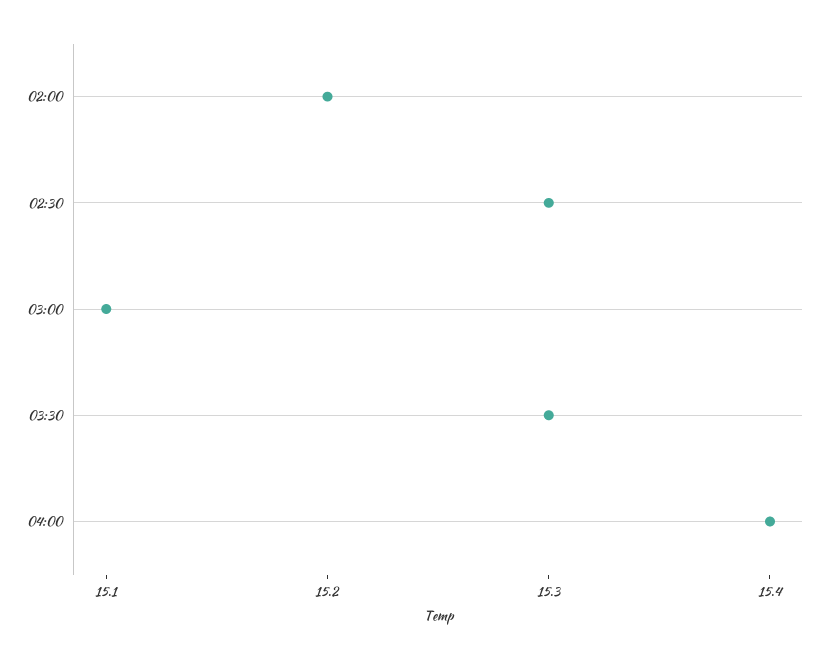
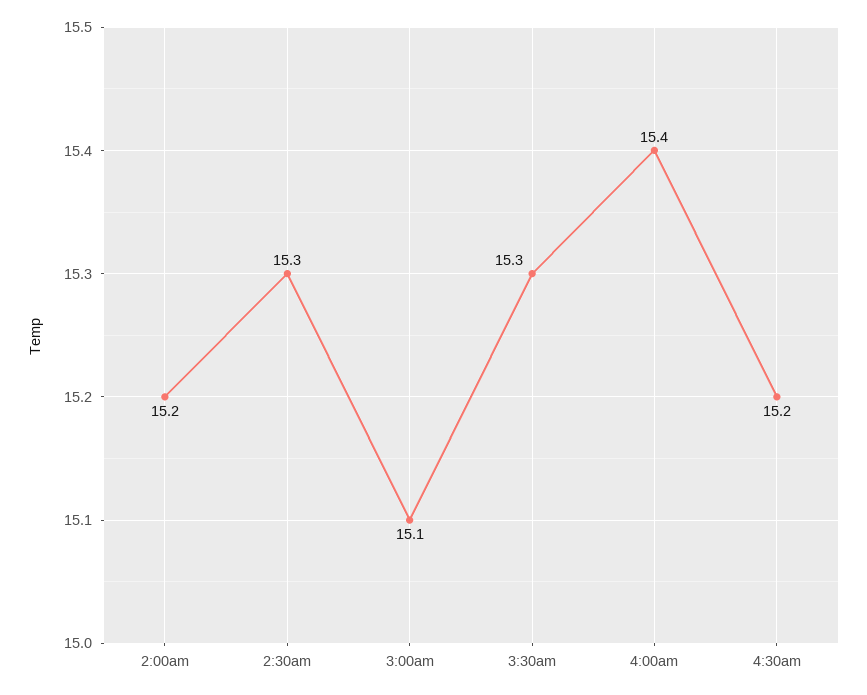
4:30am: none -> 15.2

